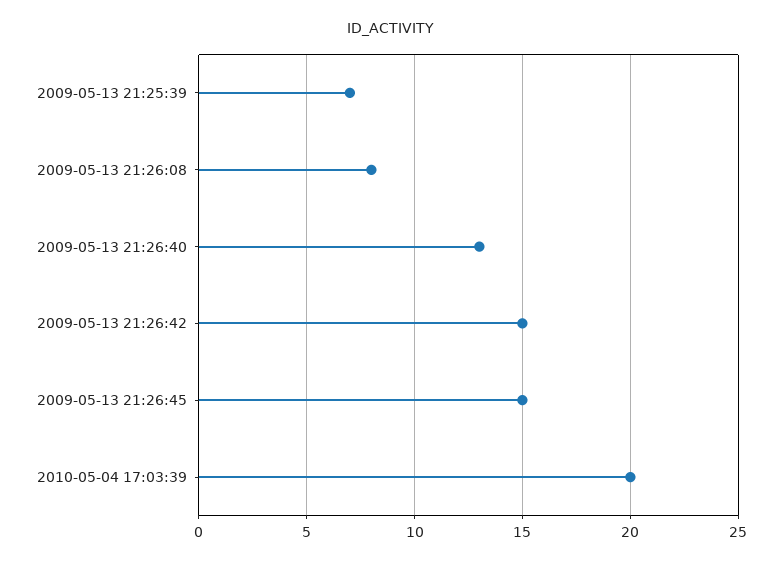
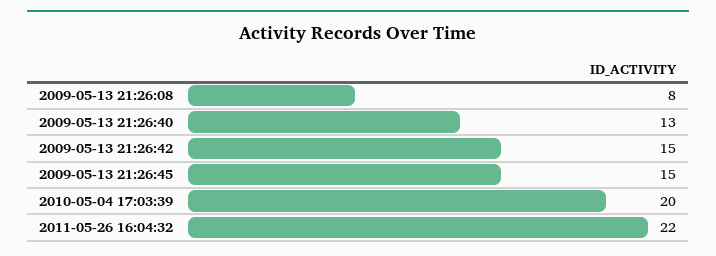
2009-05-13 21:25:39: 7 -> none
2011-05-26 16:04:32: none -> 22

